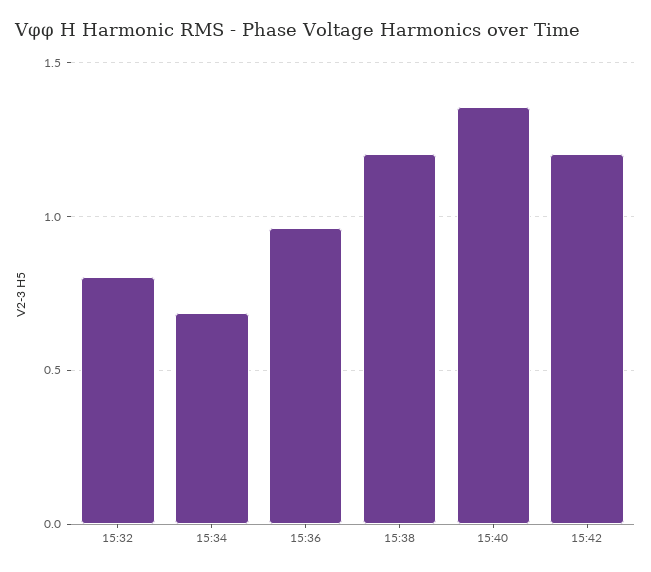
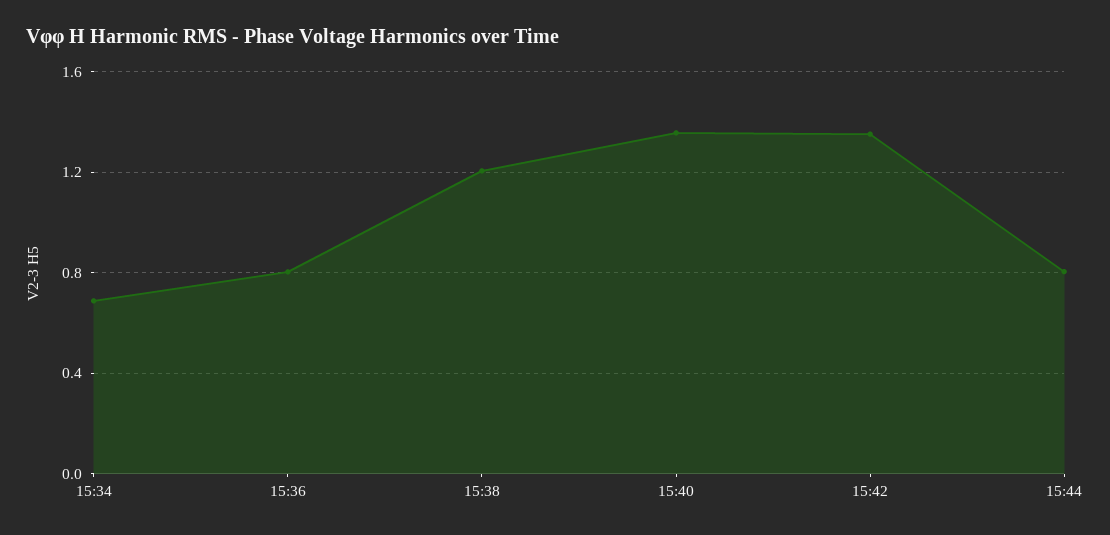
15:32: 0.8 -> none
15:36: 0.95 -> 0.8
15:42: 1.2 -> 1.35
15:44: none -> 0.8

